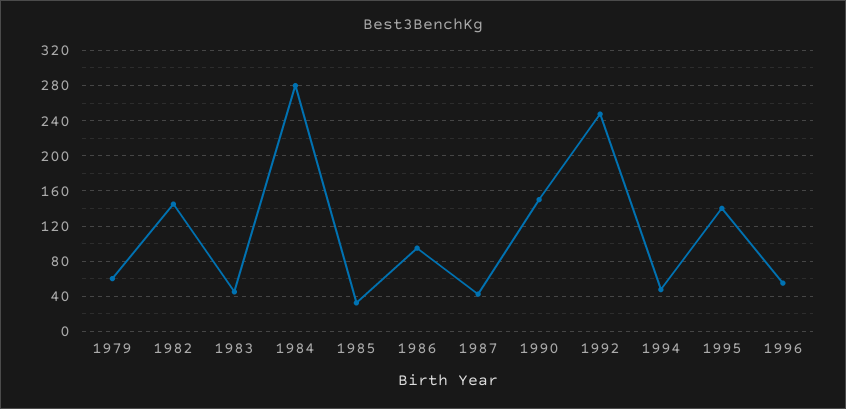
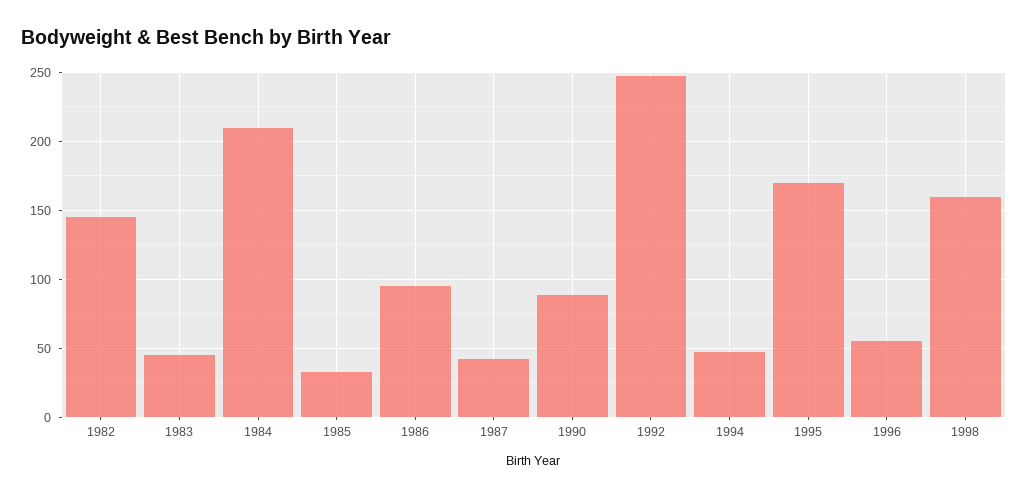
1979: 60 -> none
1984: 280 -> 210
1990: 150 -> 90
1995: 140 -> 170
1998: none -> 160

